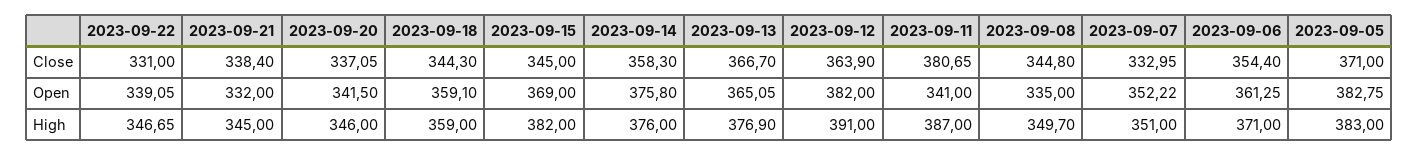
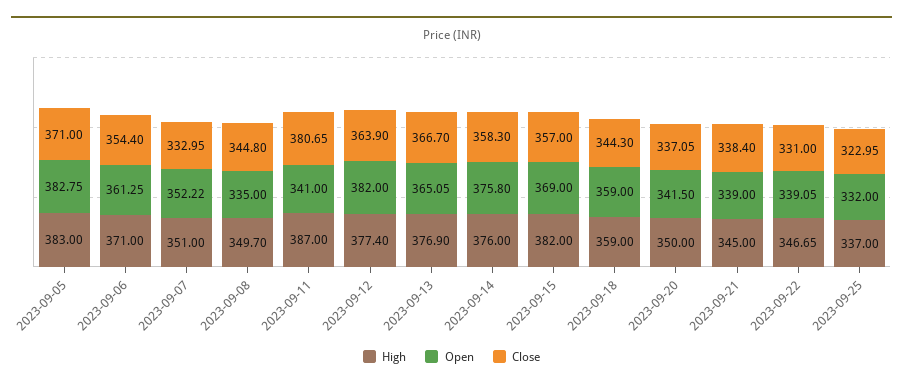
Close, 2023-09-15: 345 -> 357
Open, 2023-09-21: 332 -> 339
Open, 2023-09-18: 359.1 -> 359
High, 2023-09-20: 346 -> 350
High, 2023-09-12: 391 -> 377.4
High, 2023-09-25: none -> 337
Open, 2023-09-25: none -> 332
Close, 2023-09-25: none -> 322.95

